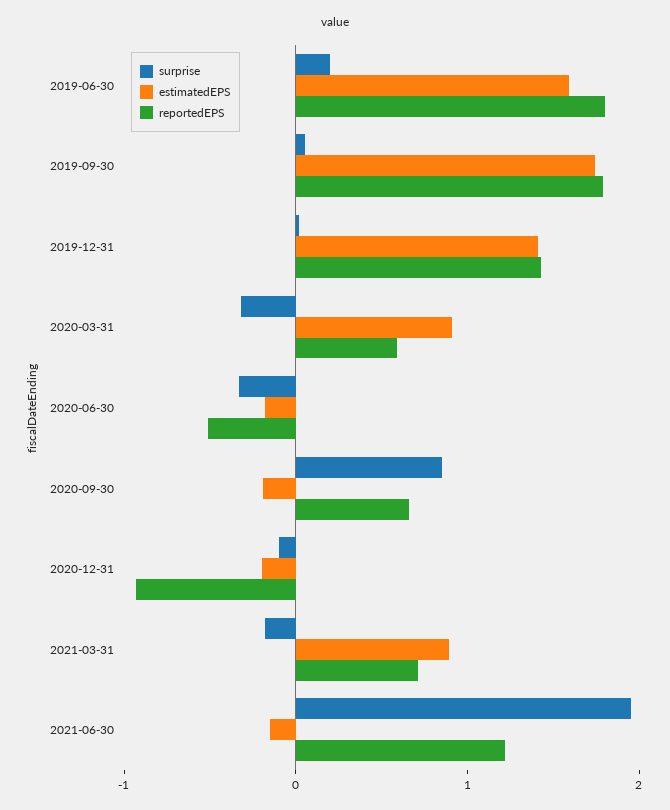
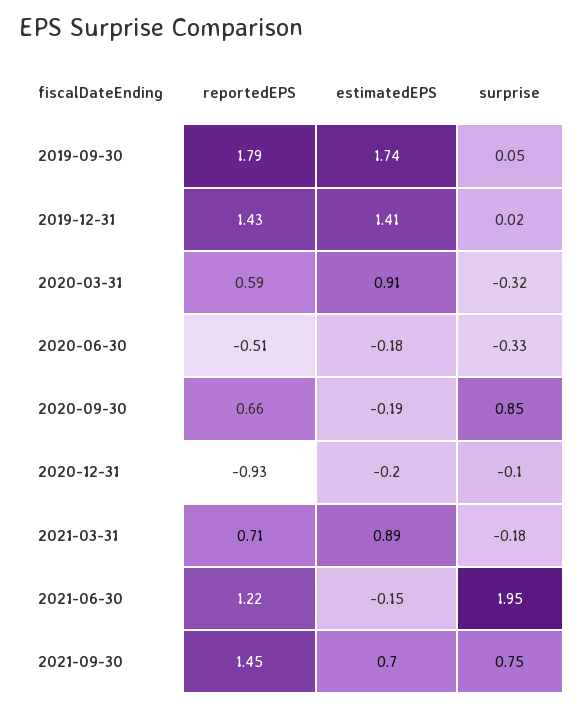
surprise, 2019-06-30: 0.2 -> none
estimatedEPS, 2019-06-30: 1.6 -> none
reportedEPS, 2019-06-30: 1.8 -> none
reportedEPS, 2021-09-30: none -> 1.45
estimatedEPS, 2021-09-30: none -> 0.7
surprise, 2021-09-30: none -> 0.75

